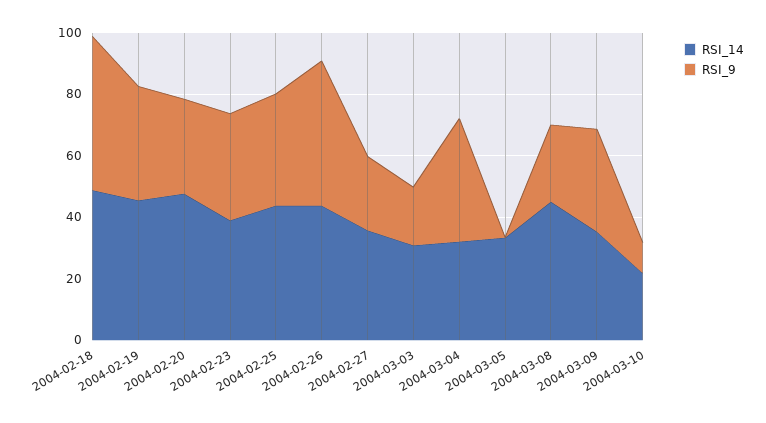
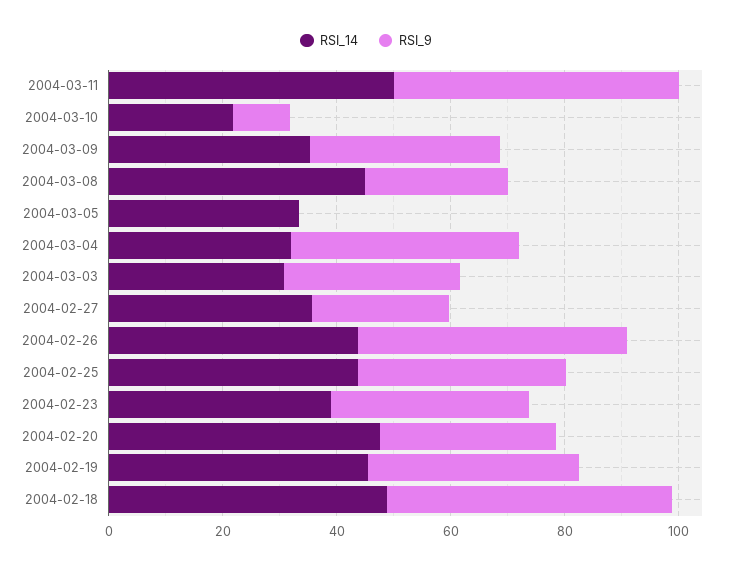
RSI_9, 2004-03-03: 20 -> 30
RSI_14, 2004-03-11: none -> 50
RSI_9, 2004-03-11: none -> 50

